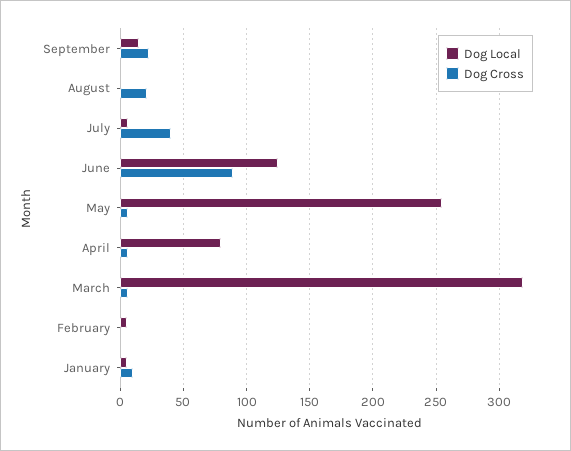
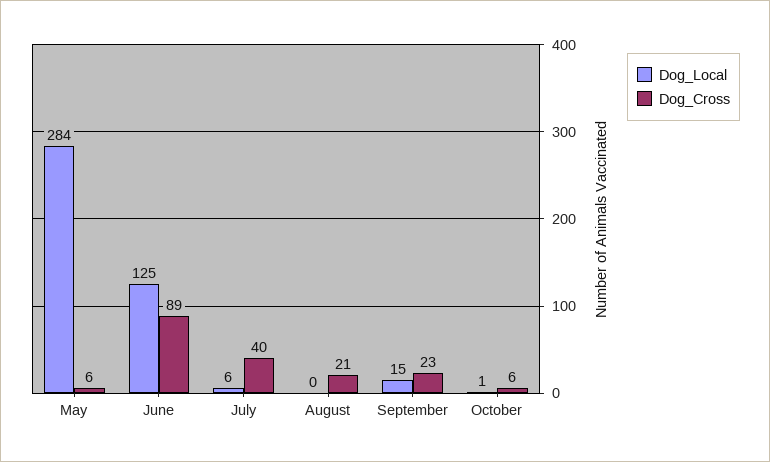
Dog Local, May: 255 -> 284
Dog Local, April: 80 -> none
Dog Cross, April: 5 -> none
Dog Local, March: 320 -> none
Dog Cross, March: 5 -> none
Dog Local, February: 5 -> none
Dog Cross, February: 0 -> none
Dog Local, January: 5 -> none
Dog Cross, January: 10 -> none
Dog Local, October: none -> 1
Dog Cross, October: none -> 6

